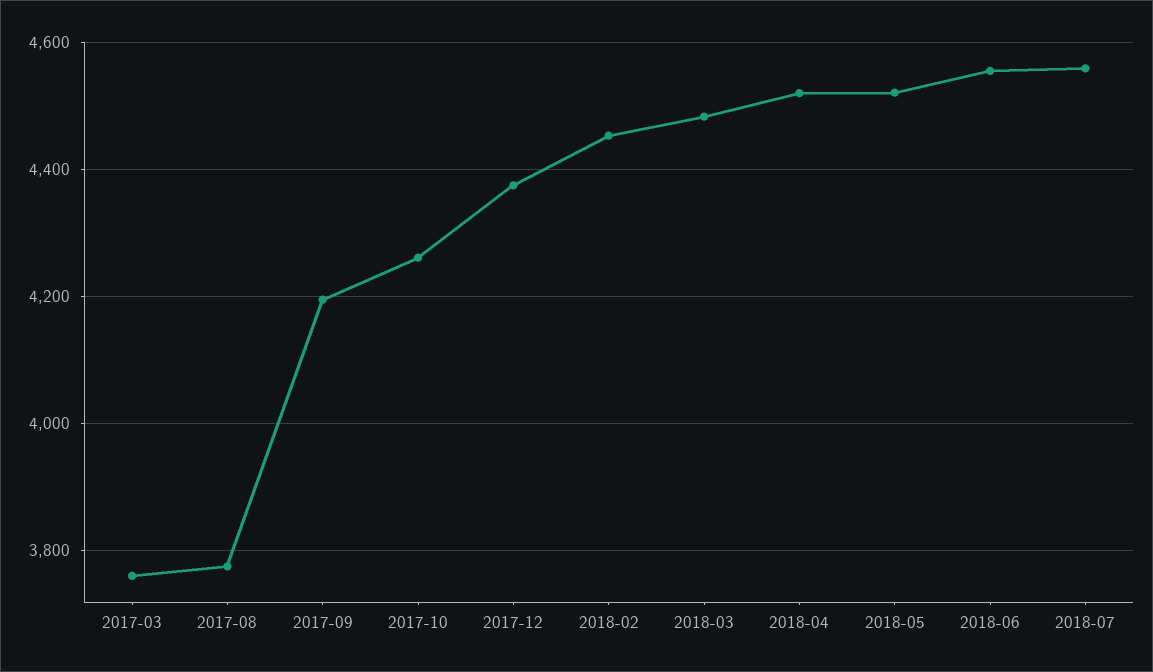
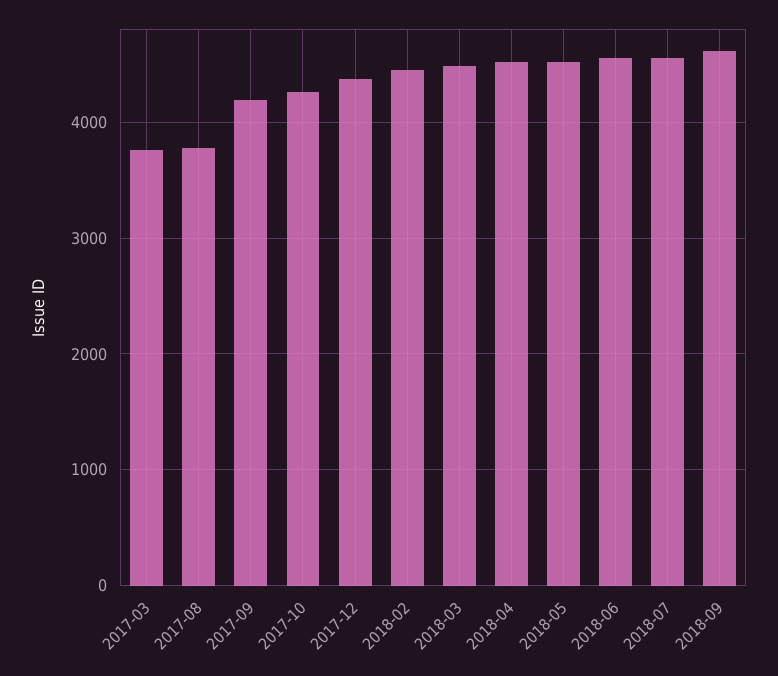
2018-09: none -> 4600

